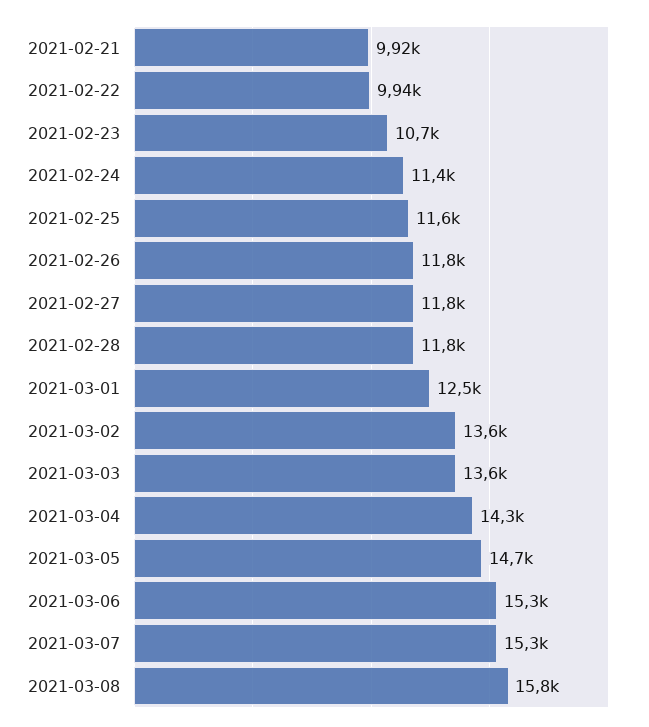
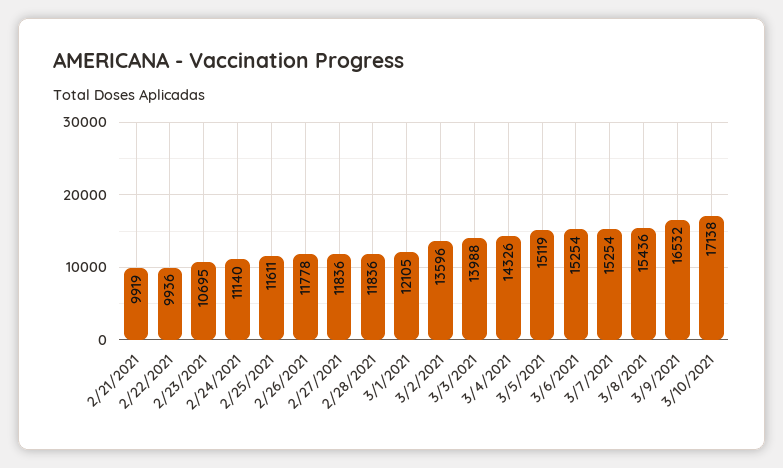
2021-02-24: 11400 -> 11140
2021-03-01: 12500 -> 12105
2021-03-03: 13600 -> 13988
2021-03-05: 14700 -> 15119
2021-03-08: 15800 -> 15436
3/9/2021: none -> 16532
3/10/2021: none -> 17138

